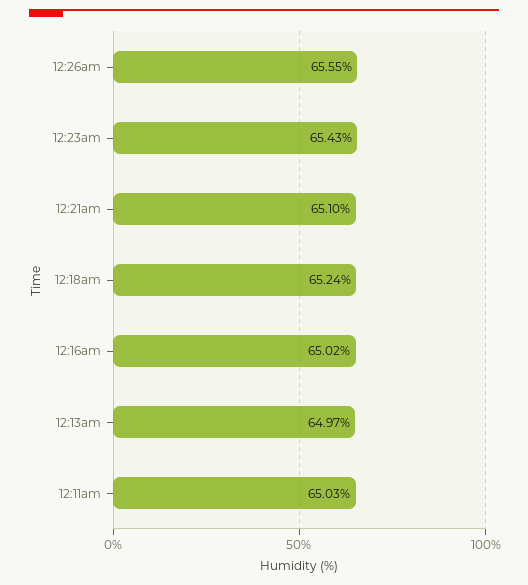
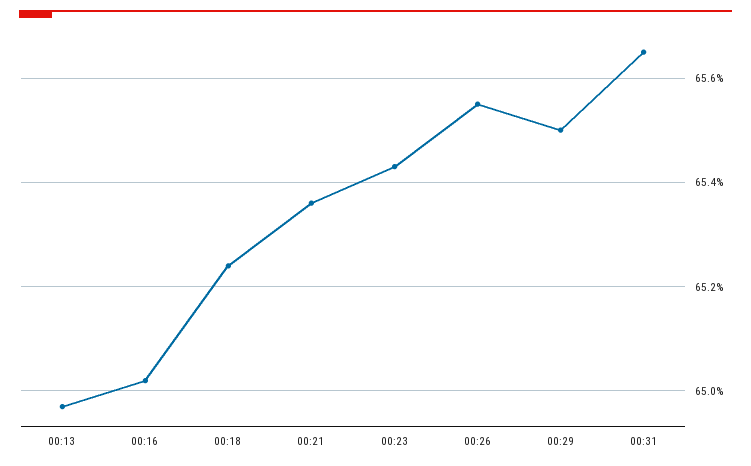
12:21am: 65.1 -> 65.35
12:11am: 65.03 -> none
00:29: none -> 65.5
00:31: none -> 65.65

